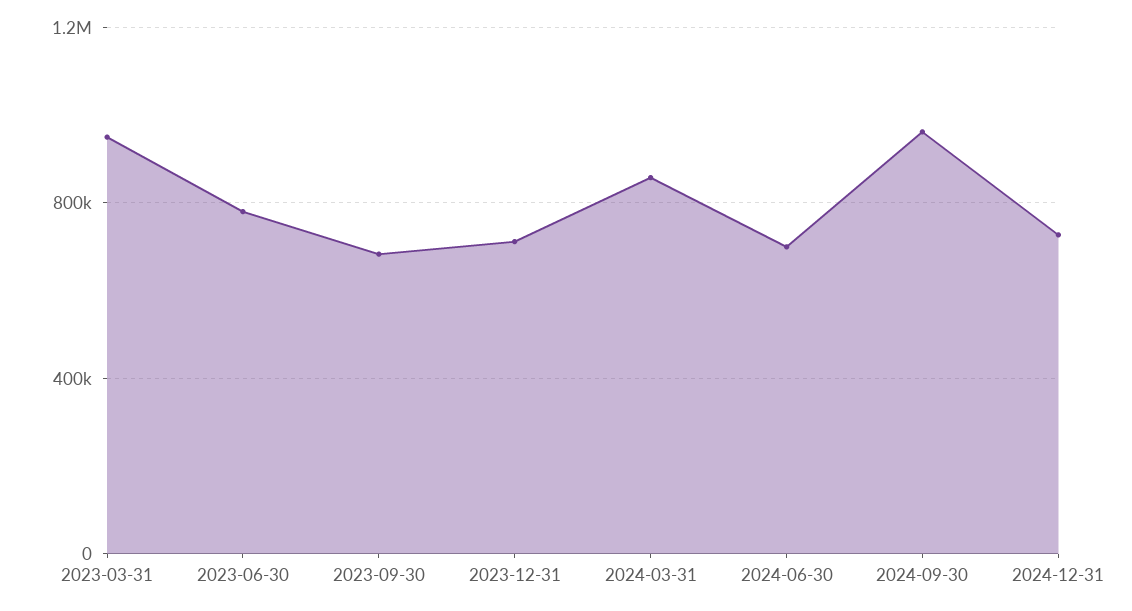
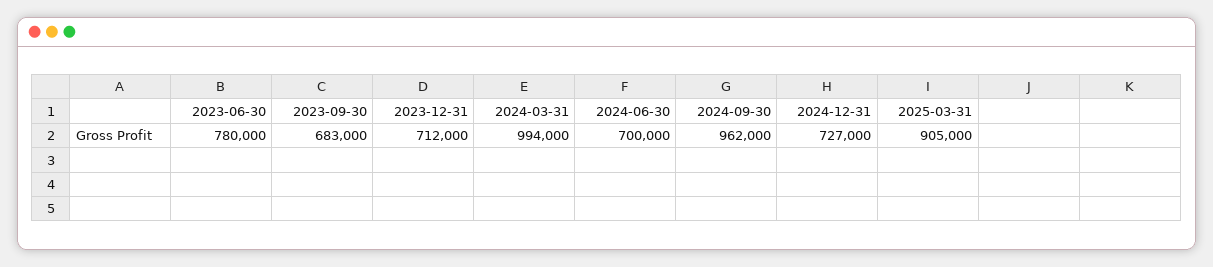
2023-03-31: 950000 -> none
2024-03-31: 850000 -> 994000
2025-03-31: none -> 905000

